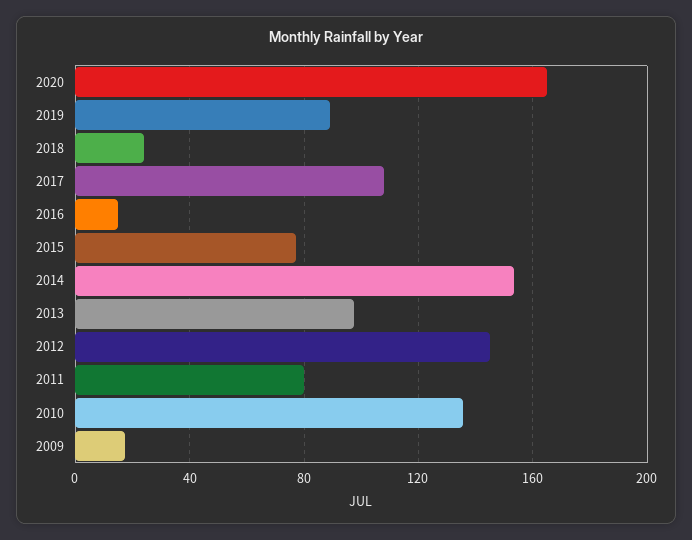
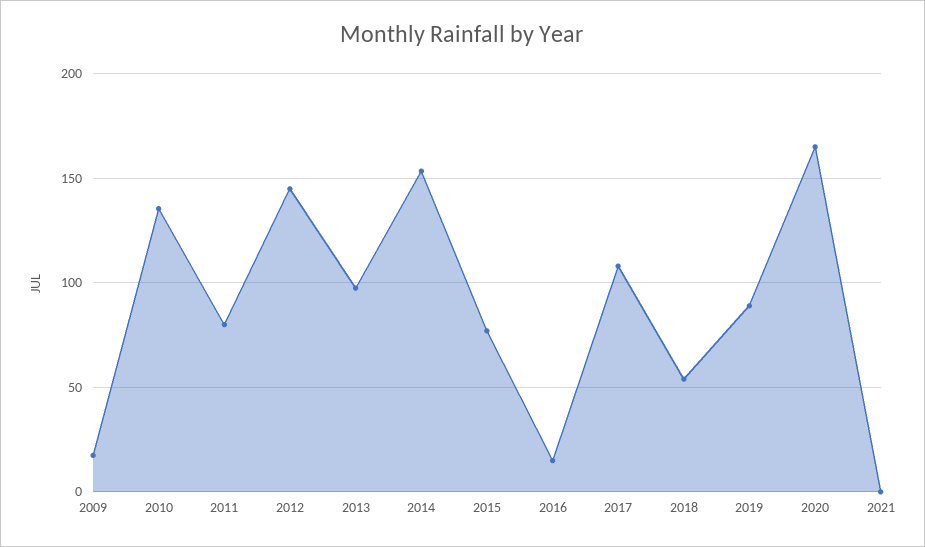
2018: 25 -> 55
2021: none -> 0

